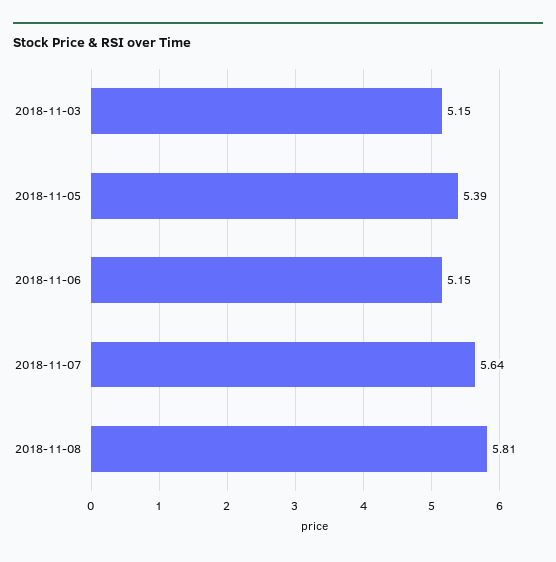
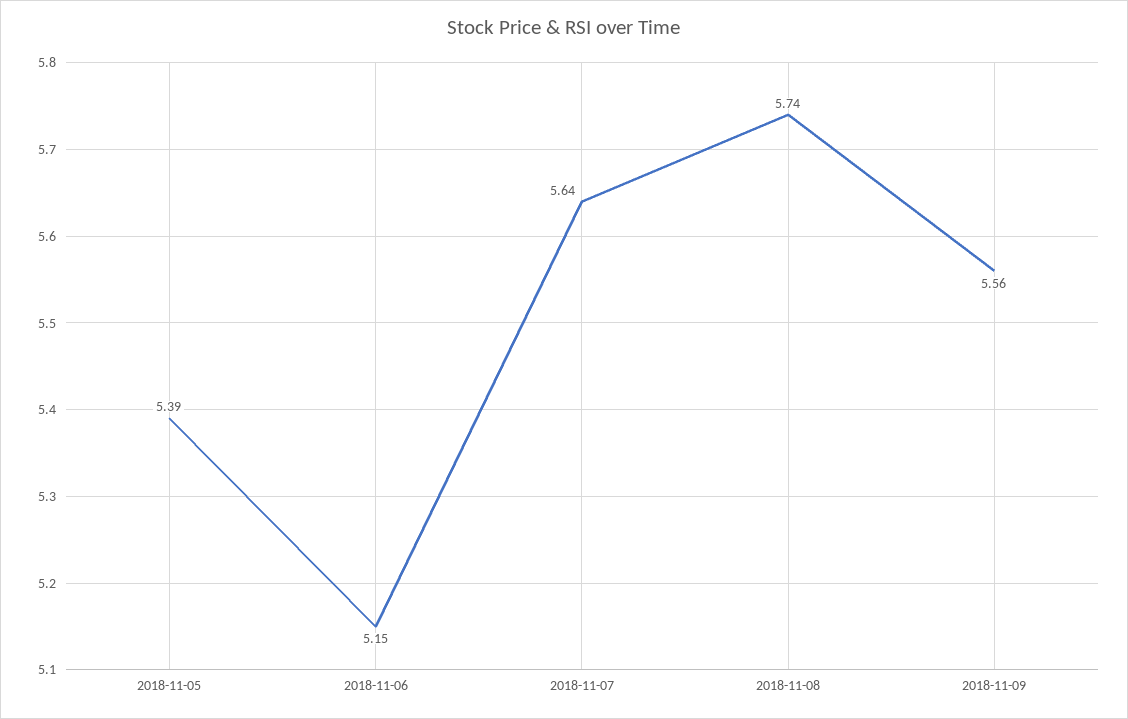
2018-11-03: 5.15 -> none
2018-11-08: 5.81 -> 5.74
2018-11-09: none -> 5.56

